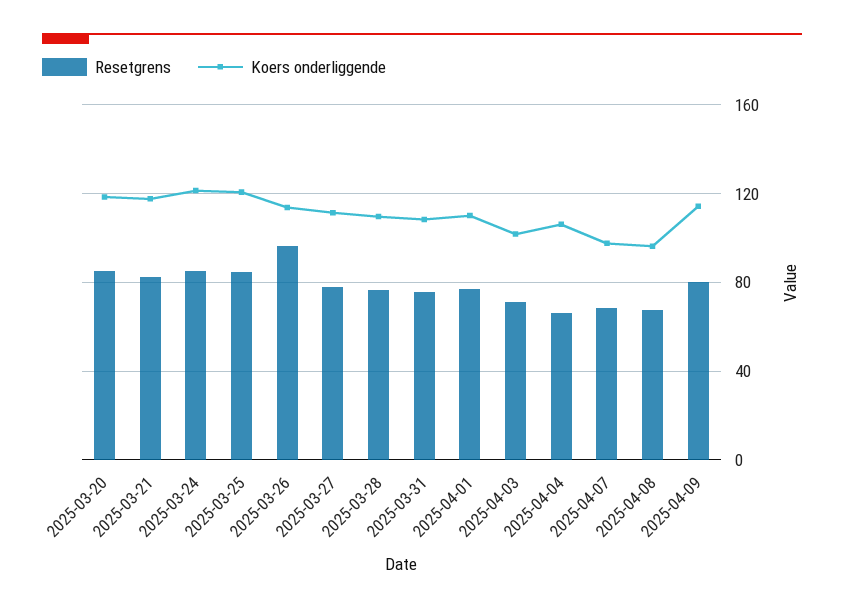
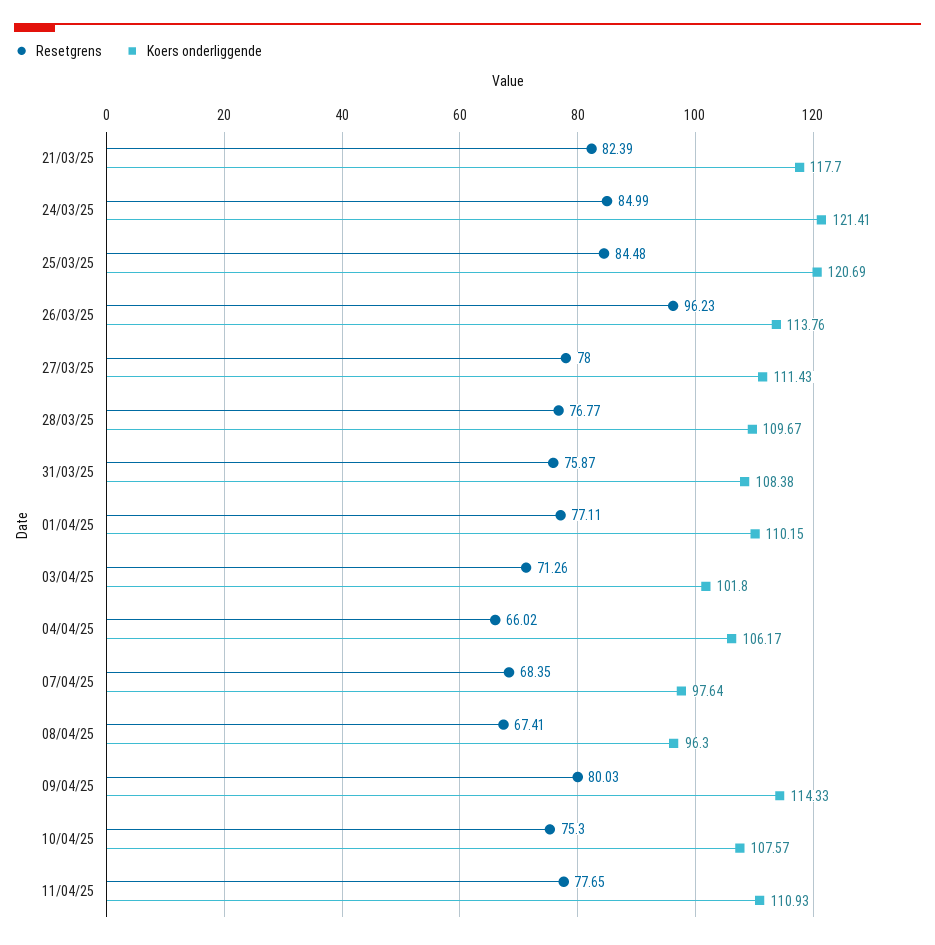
Resetgrens, 2025-03-20: 85 -> none
Koers onderliggende, 2025-03-20: 120 -> none
Resetgrens, 10/04/25: none -> 75.3
Koers onderliggende, 10/04/25: none -> 107.57
Resetgrens, 11/04/25: none -> 77.65
Koers onderliggende, 11/04/25: none -> 110.93

